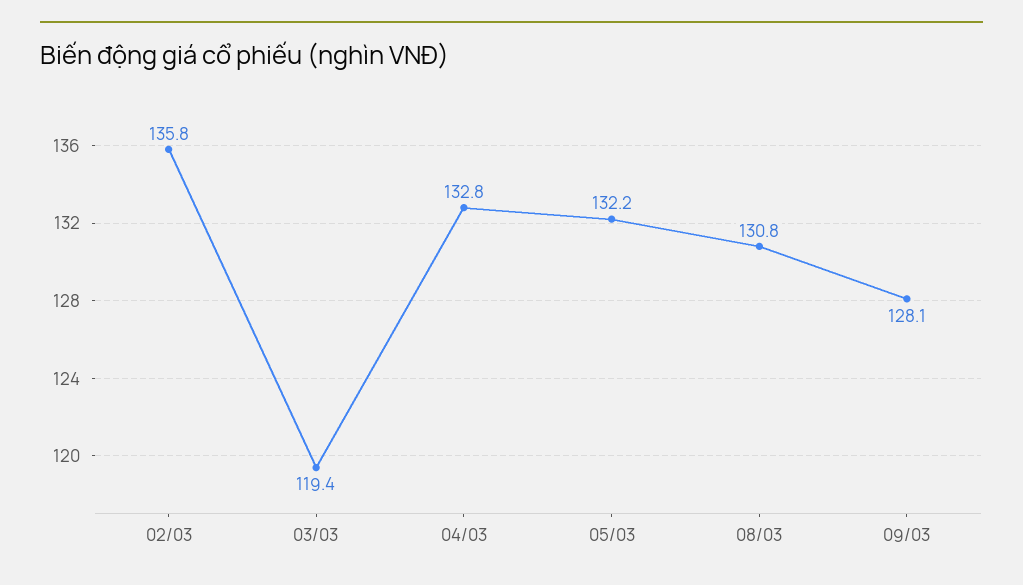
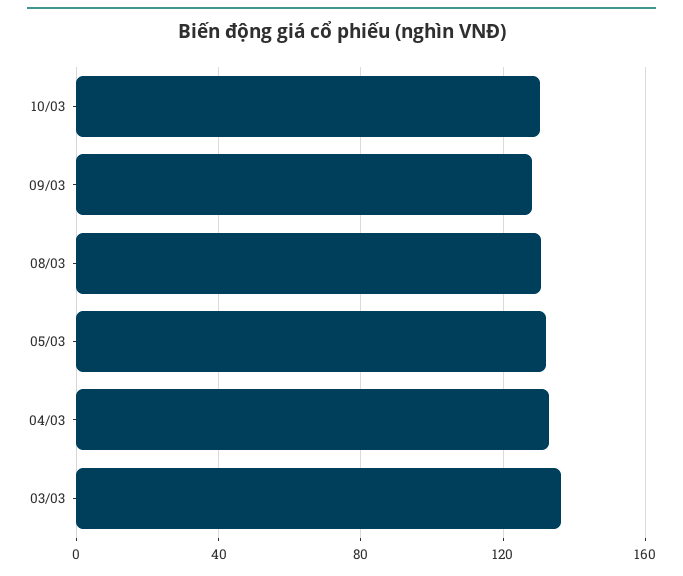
02/03: 135.8 -> none
03/03: 119.4 -> 135
10/03: none -> 130

